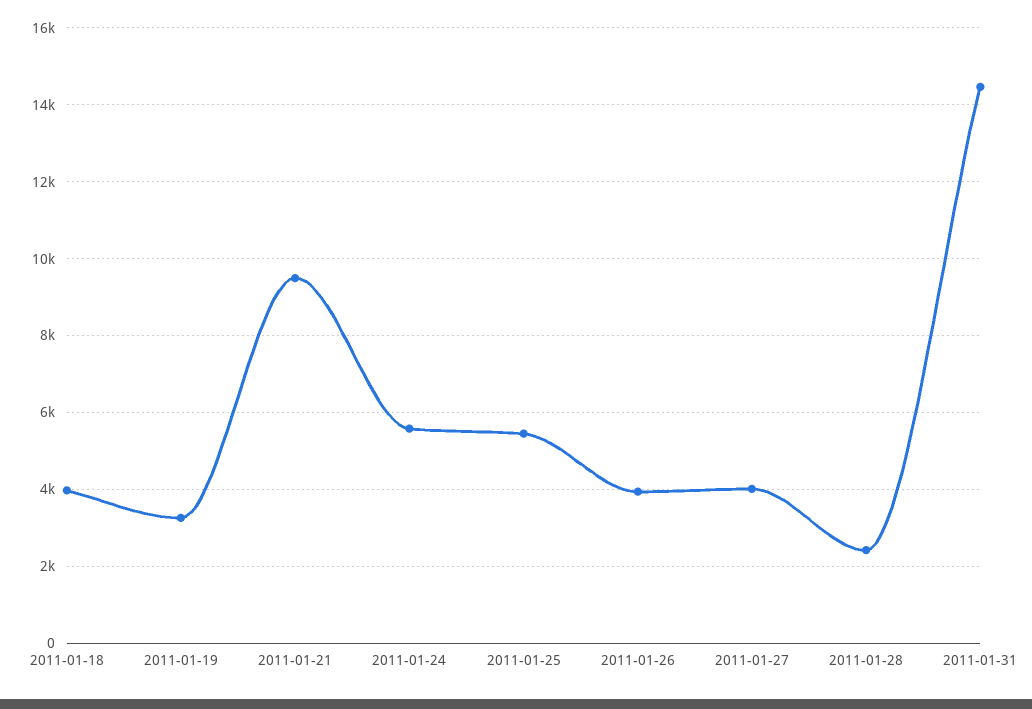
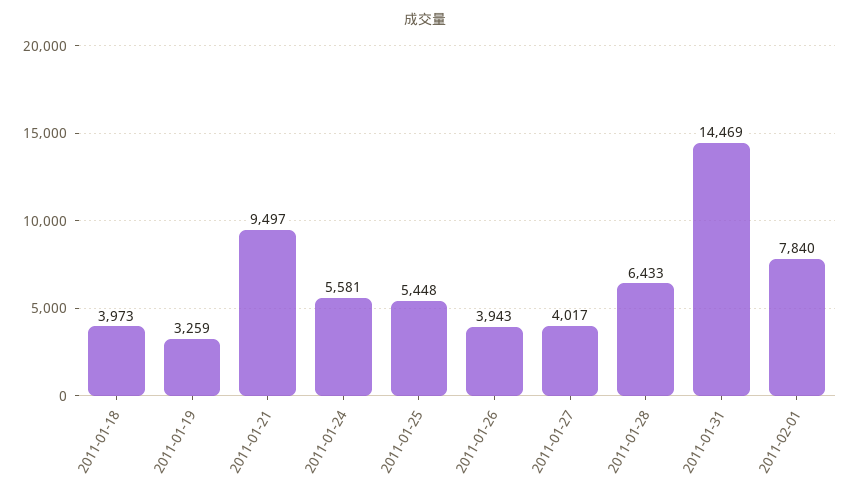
2011-01-28: 2400 -> 6433
2011-02-01: none -> 7840

